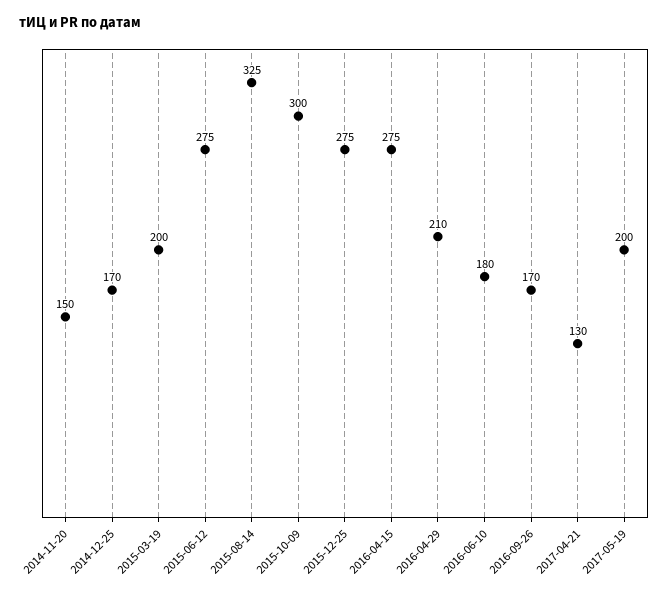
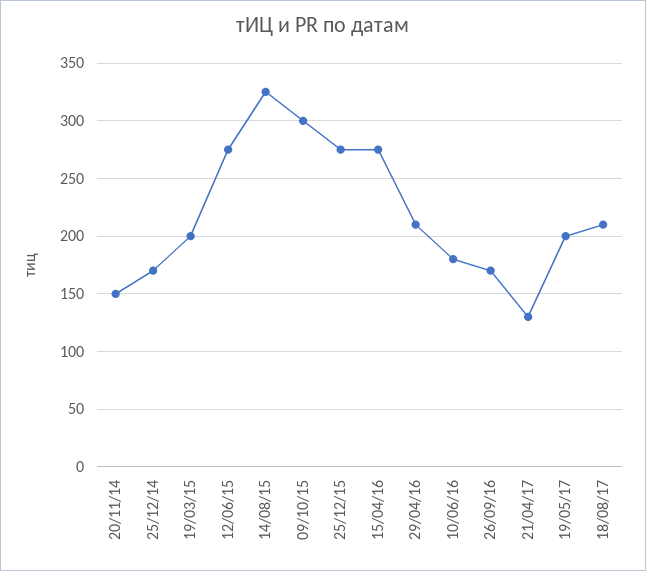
18/08/17: none -> 210

